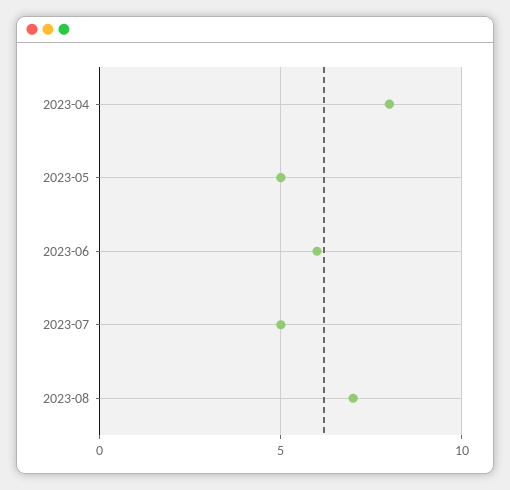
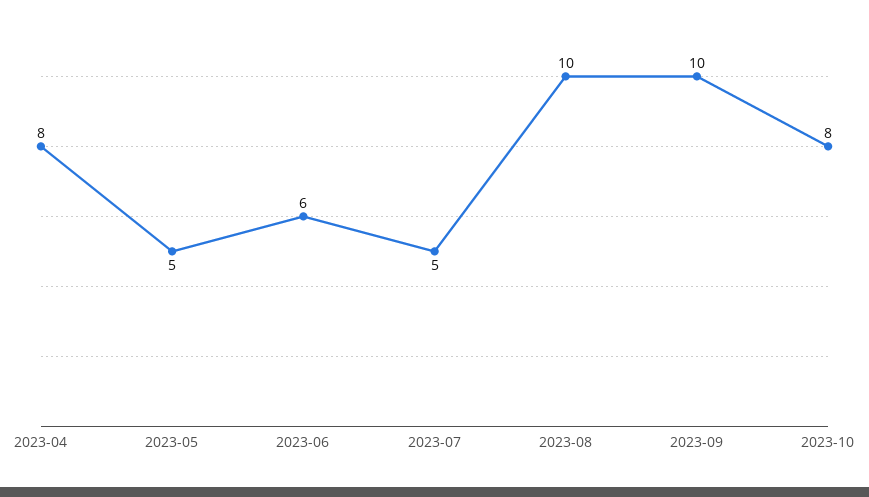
2023-08: 7 -> 10
2023-09: none -> 10
2023-10: none -> 8

